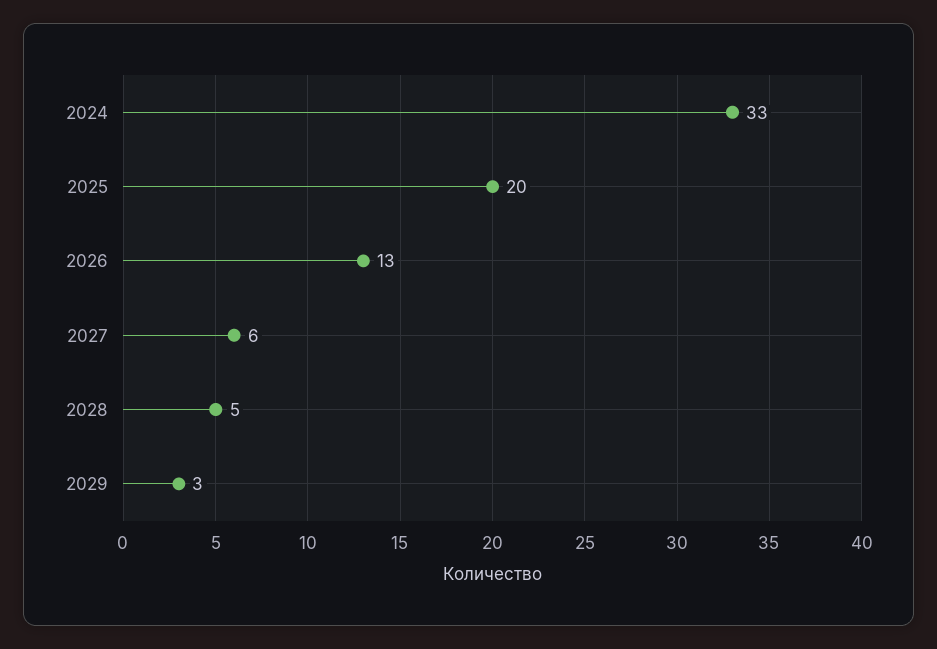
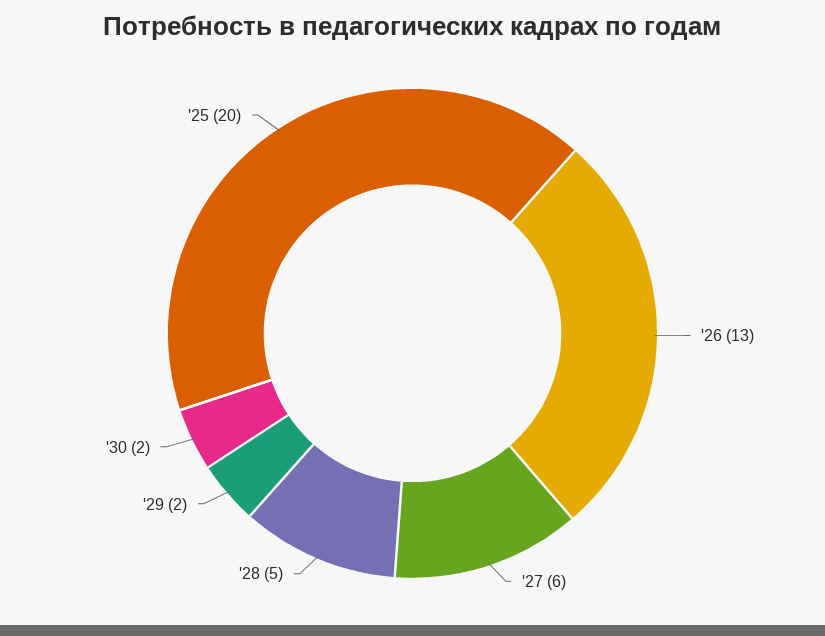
2024: 33 -> none
2029: 3 -> 2
'30: none -> 2

